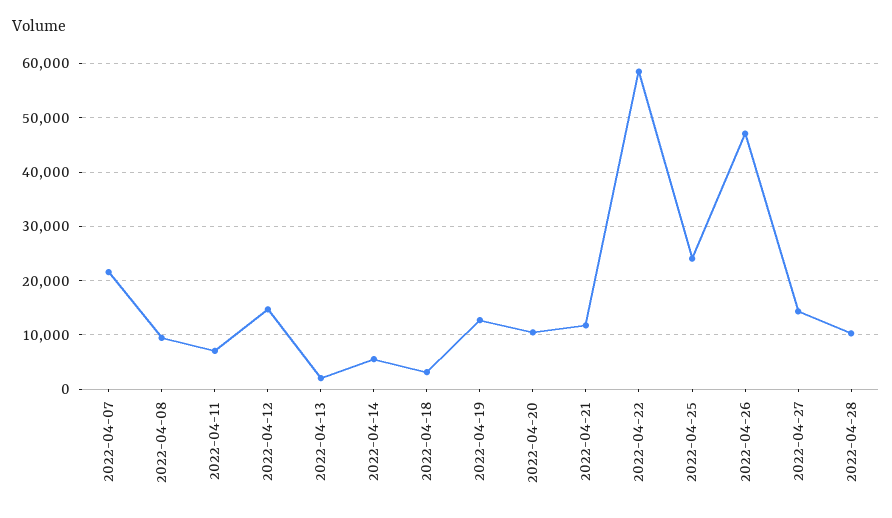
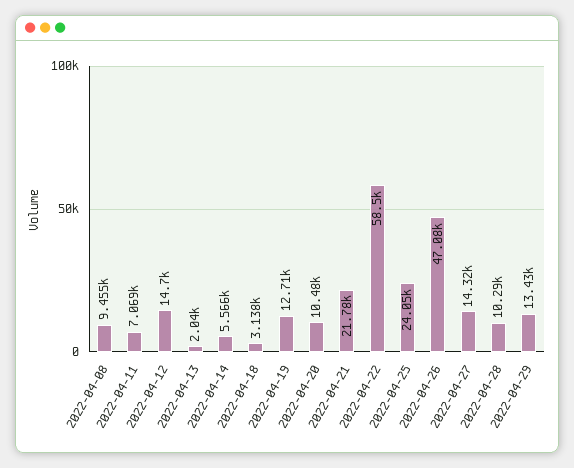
2022-04-07: 22000 -> none
2022-04-21: 12000 -> 21780
2022-04-29: none -> 13430

